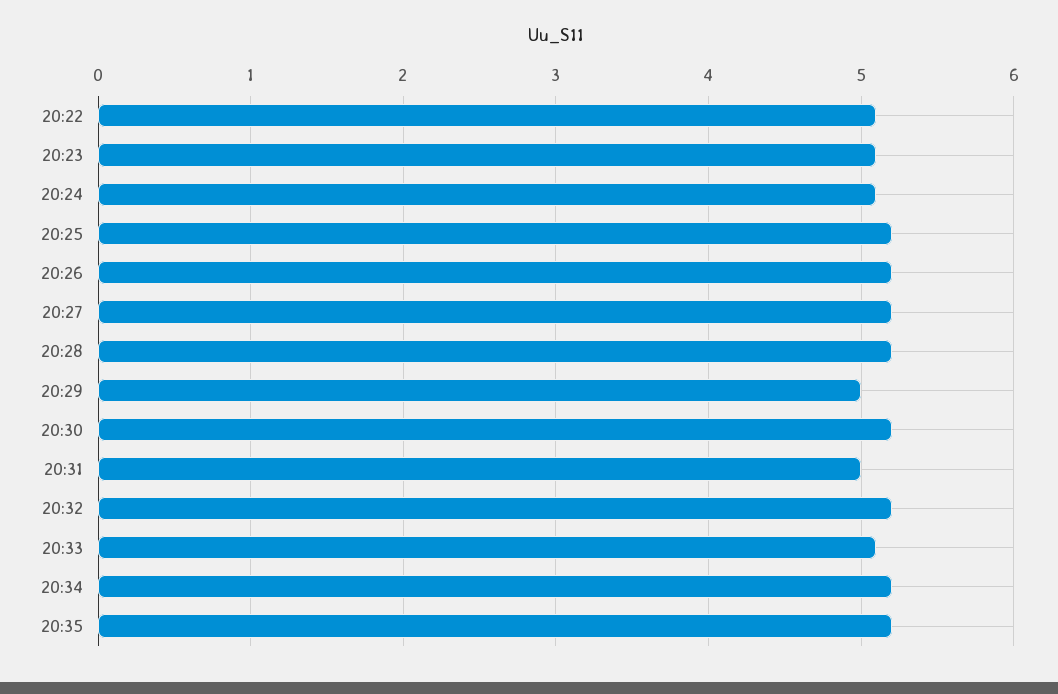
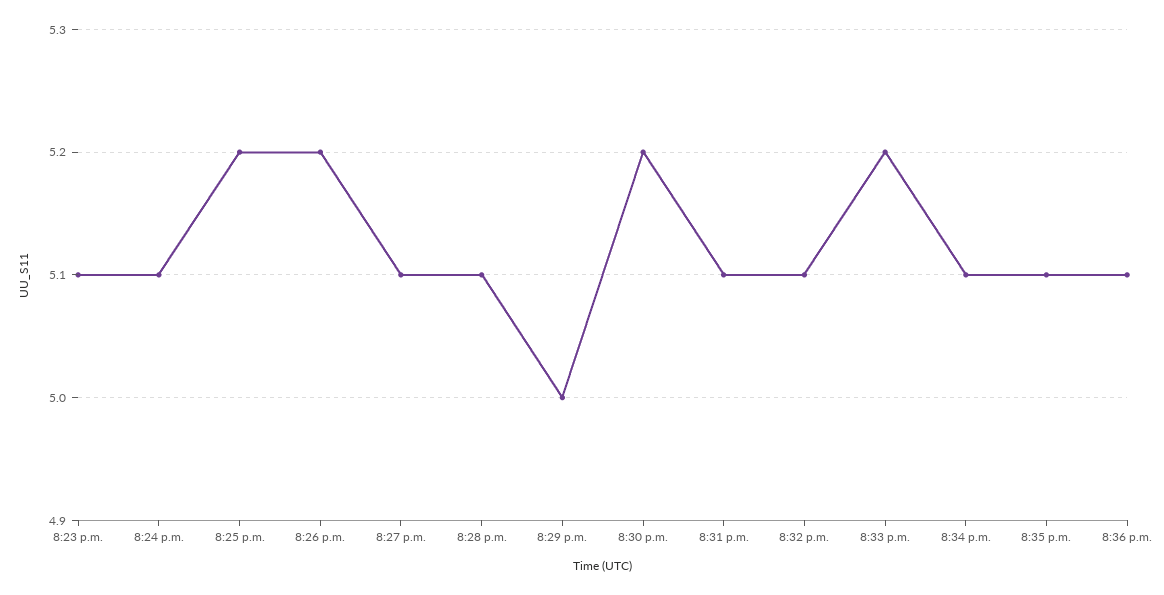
20:22: 5.1 -> none
20:27: 5.2 -> 5.1
20:28: 5.2 -> 5.1
20:31: 5 -> 5.1
20:32: 5.2 -> 5.1
20:33: 5.1 -> 5.2
20:34: 5.2 -> 5.1
20:35: 5.2 -> 5.1
8:36 p.m.: none -> 5.1

